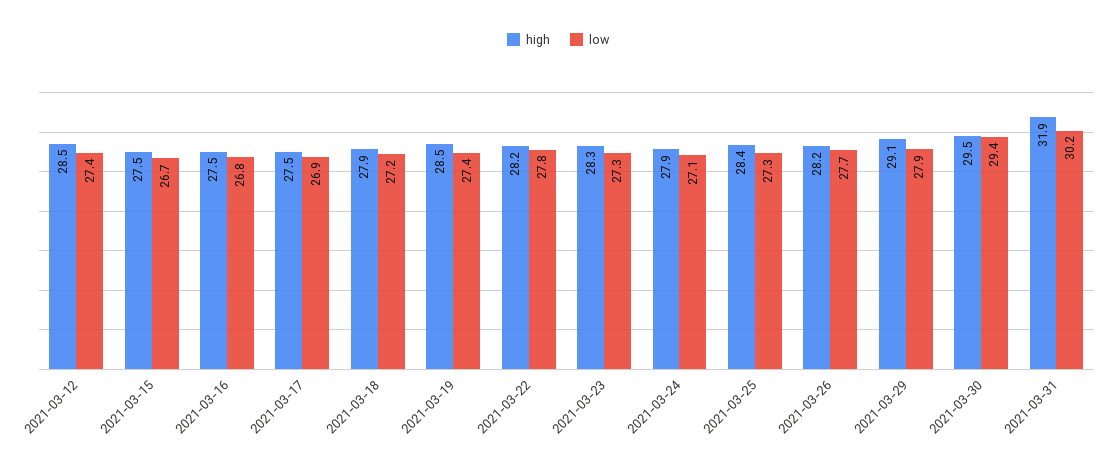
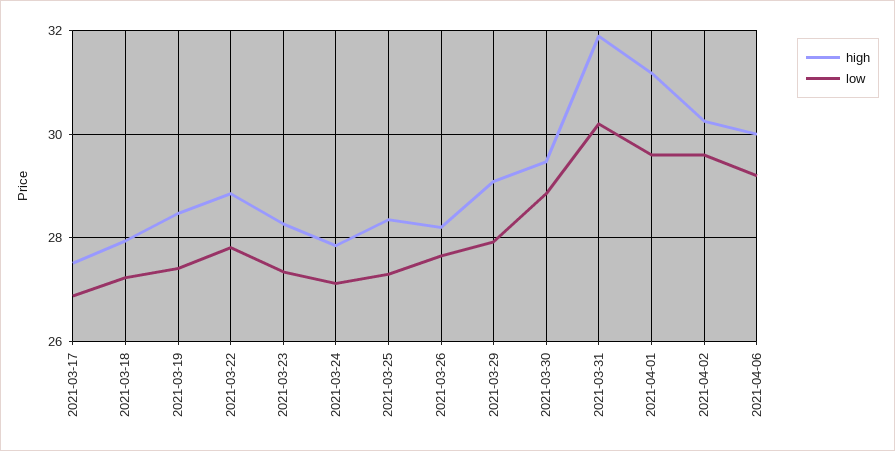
high, 2021-03-12: 28.5 -> none
low, 2021-03-12: 27.4 -> none
high, 2021-03-15: 27.5 -> none
low, 2021-03-15: 26.7 -> none
high, 2021-03-16: 27.5 -> none
low, 2021-03-16: 26.8 -> none
high, 2021-03-22: 28.2 -> 28.8
low, 2021-03-30: 29.4 -> 28.8
high, 2021-04-01: none -> 31.2
low, 2021-04-01: none -> 29.6
high, 2021-04-02: none -> 30.2
low, 2021-04-02: none -> 29.6
high, 2021-04-06: none -> 30
low, 2021-04-06: none -> 29.2

